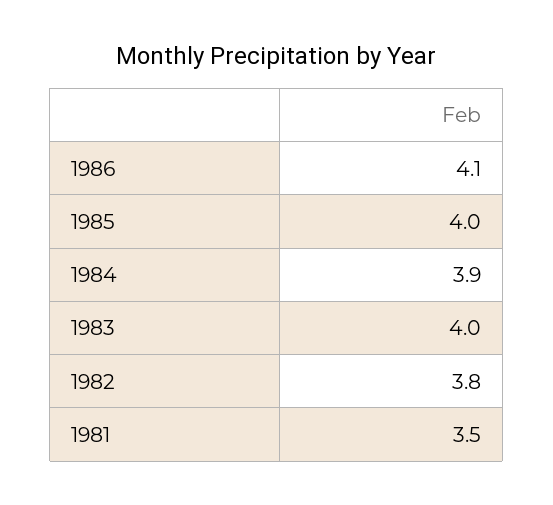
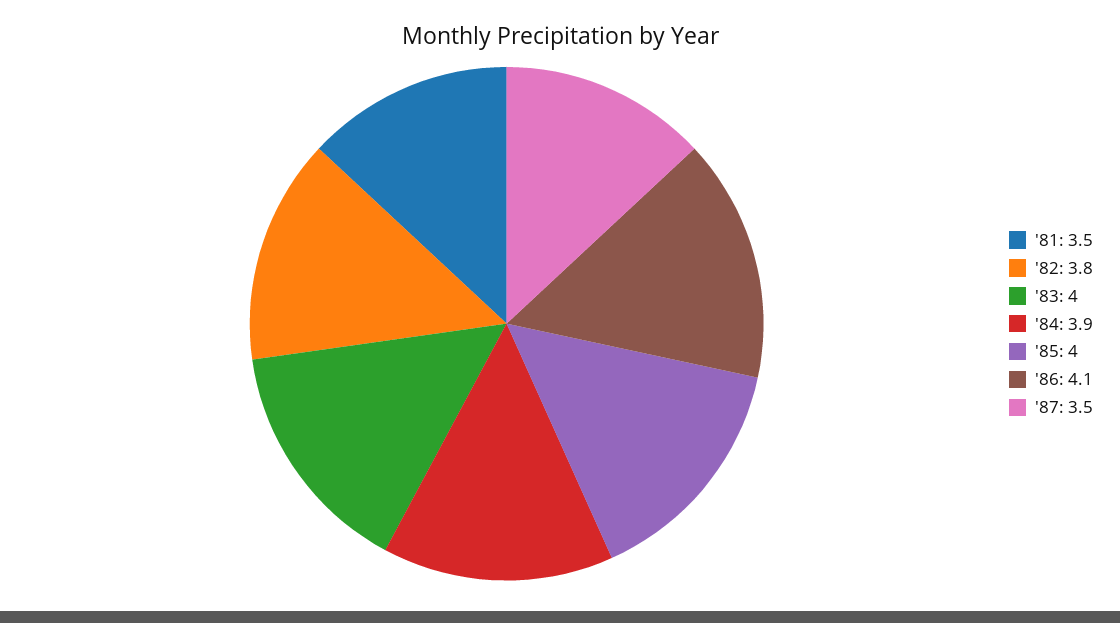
'87: none -> 3.5

